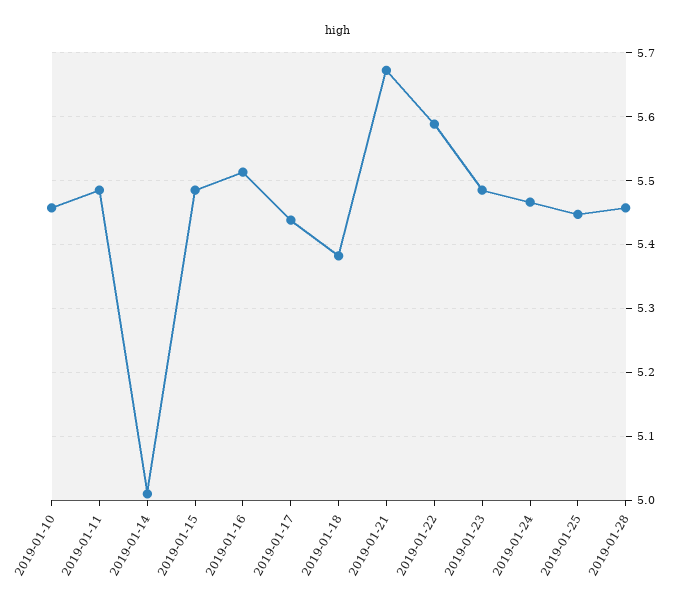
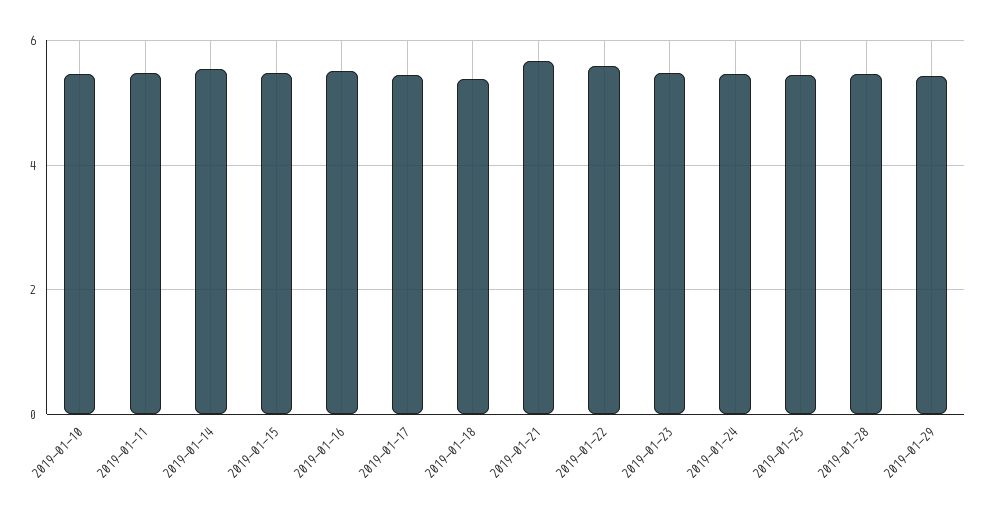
2019-01-14: 5.01 -> 5.6
2019-01-29: none -> 5.4

